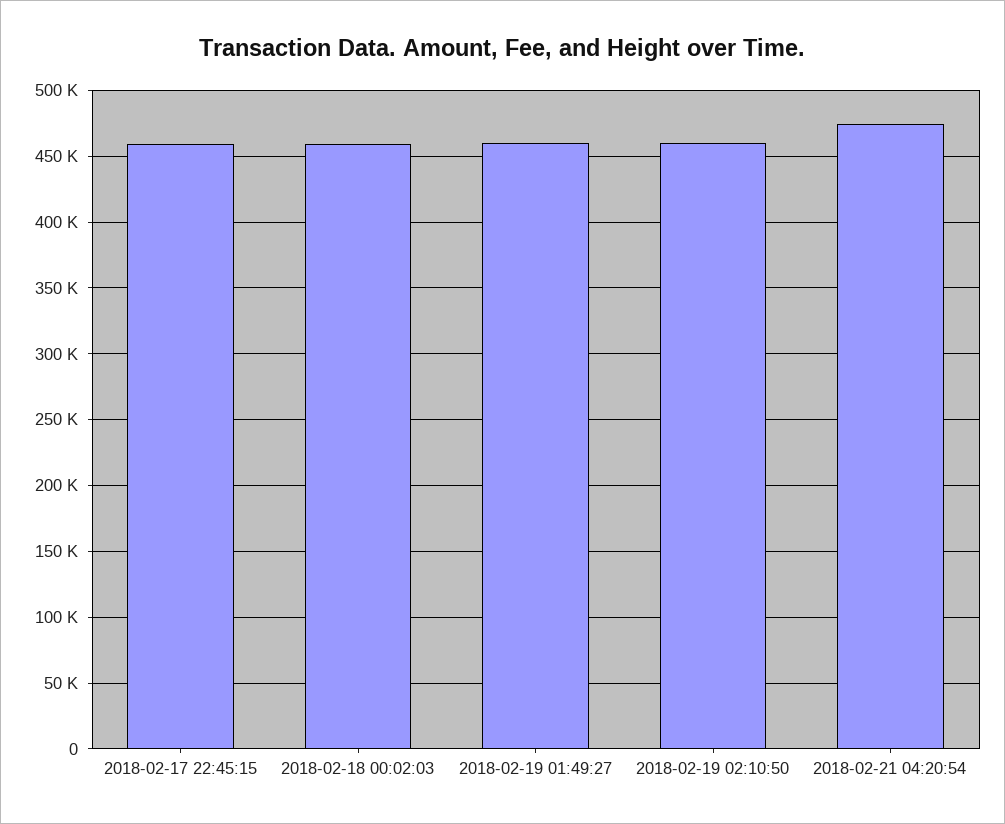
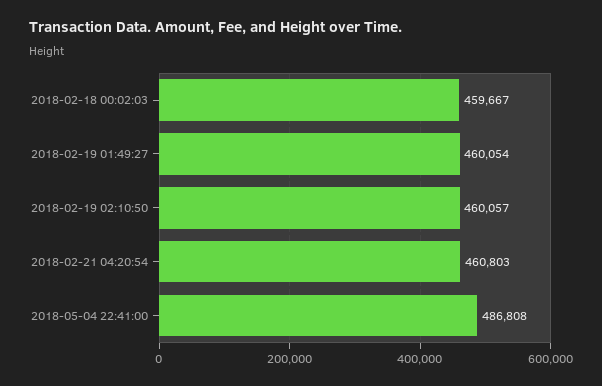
2018-02-17 22:45:15: 460000 -> none
2018-02-21 04:20:54: 475000 -> 460803
2018-05-04 22:41:00: none -> 486808

